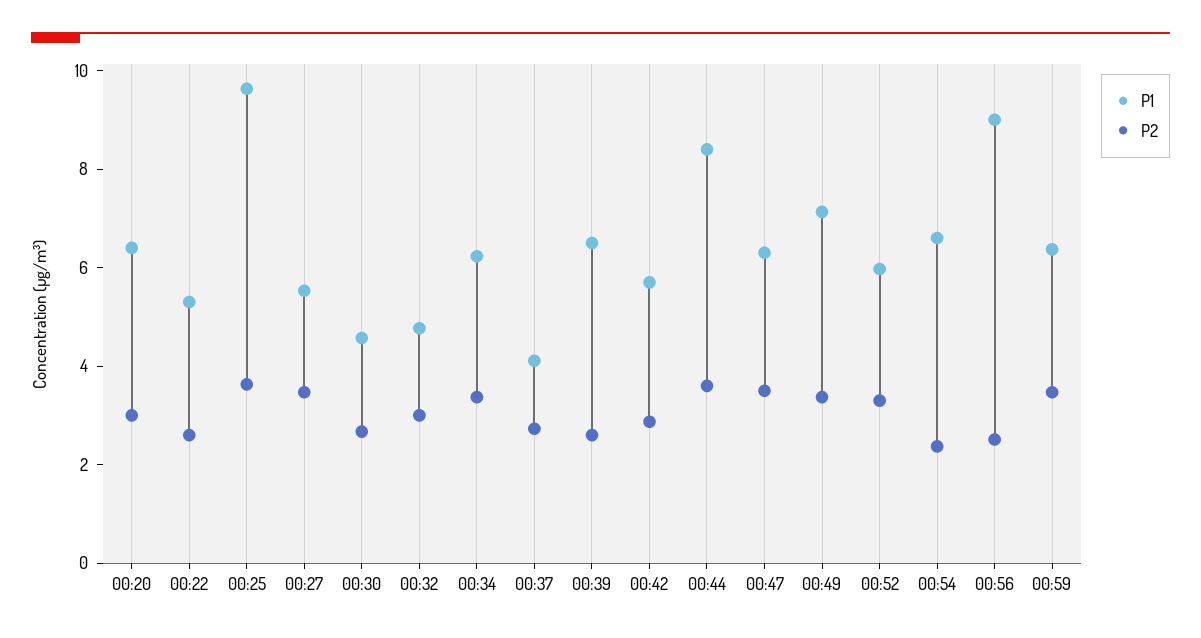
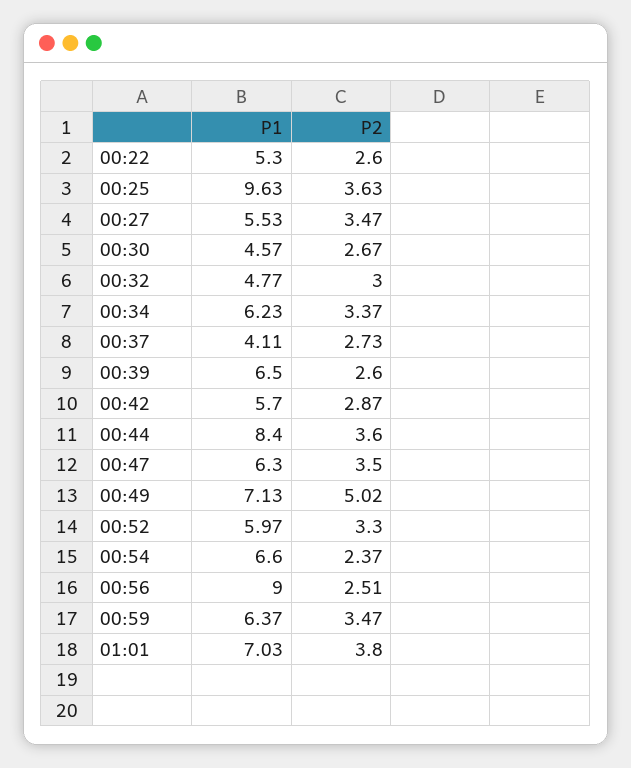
P1, 00:20: 6.5 -> none
P2, 00:20: 3 -> none
P2, 00:49: 3.5 -> 5.02
P1, 01:01: none -> 7.03
P2, 01:01: none -> 3.8

